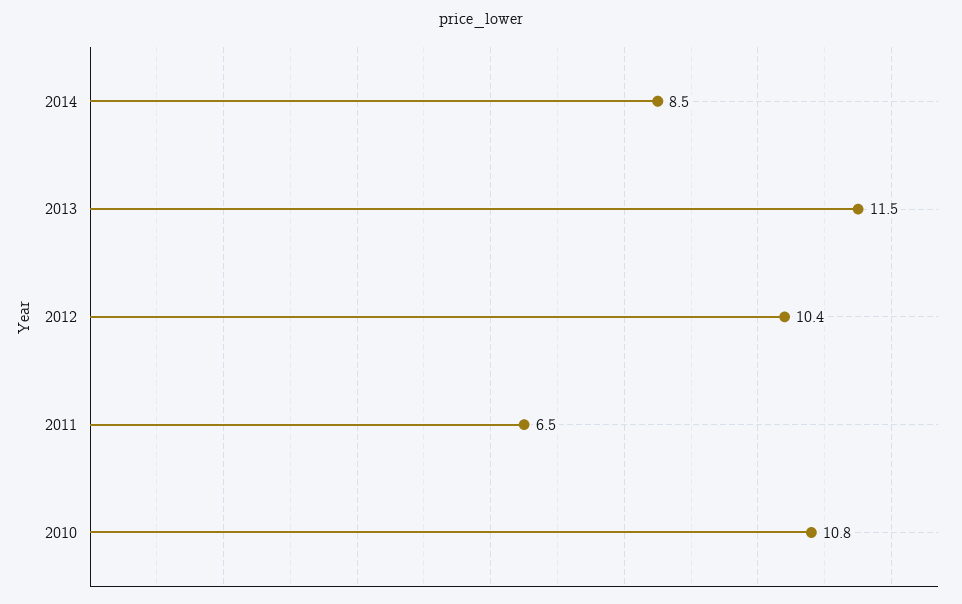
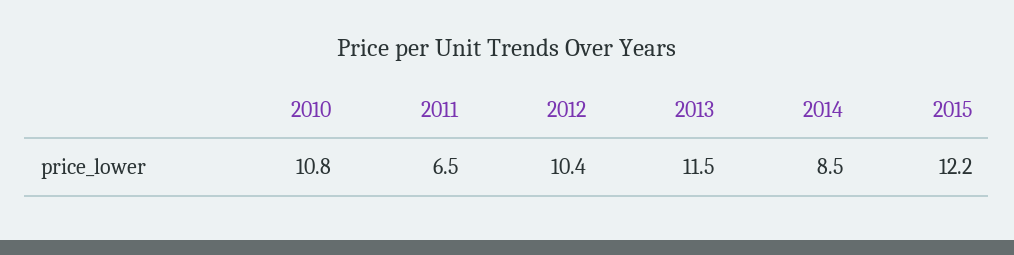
2015: none -> 12.2

